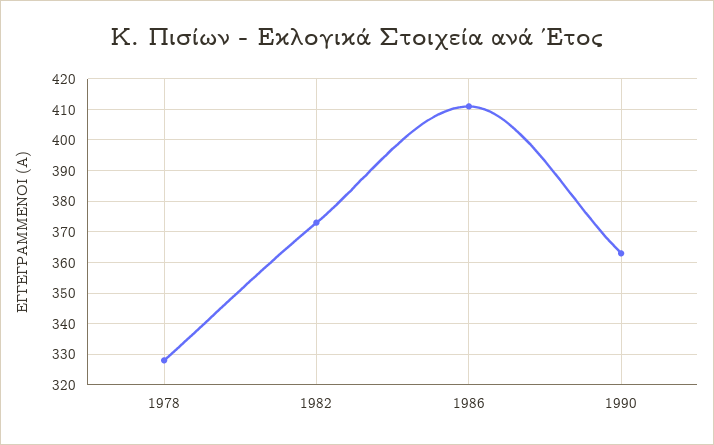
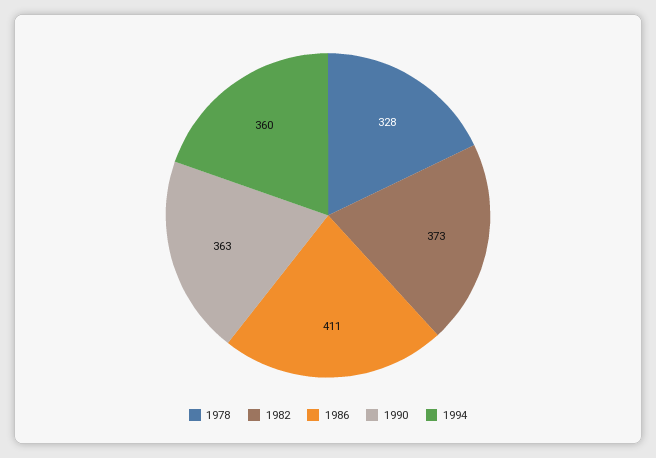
1994: none -> 360

